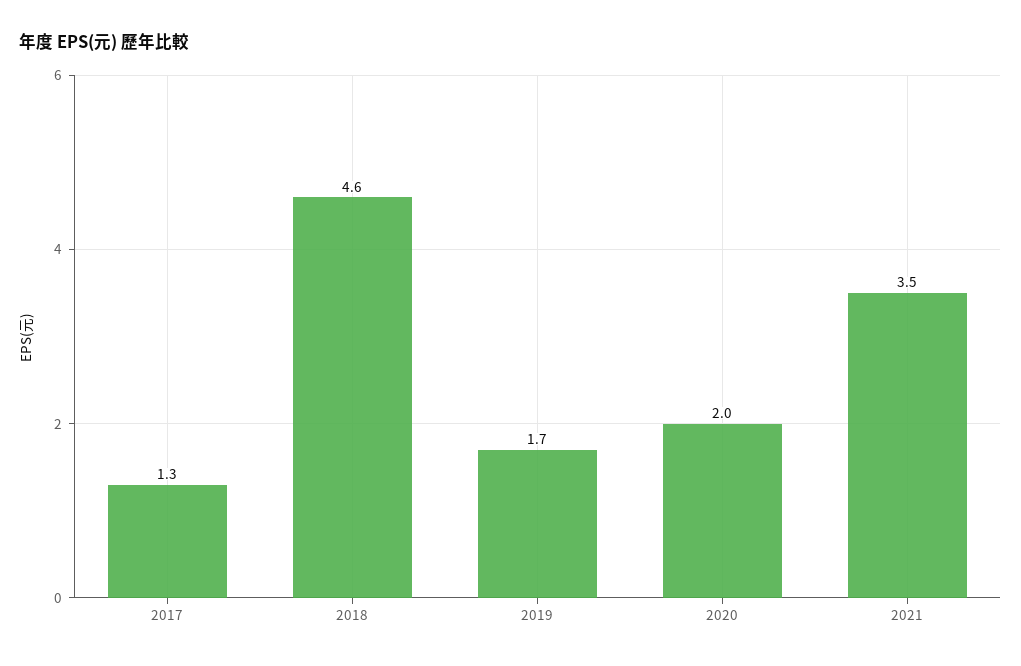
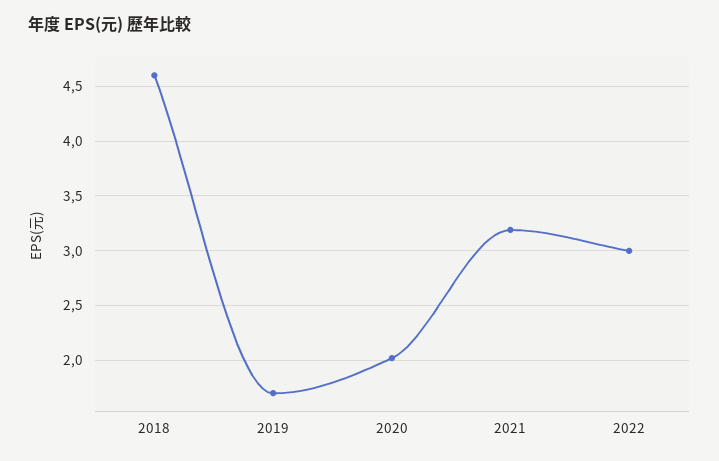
2017: 1.3 -> none
2021: 3.5 -> 3.2
2022: none -> 3

